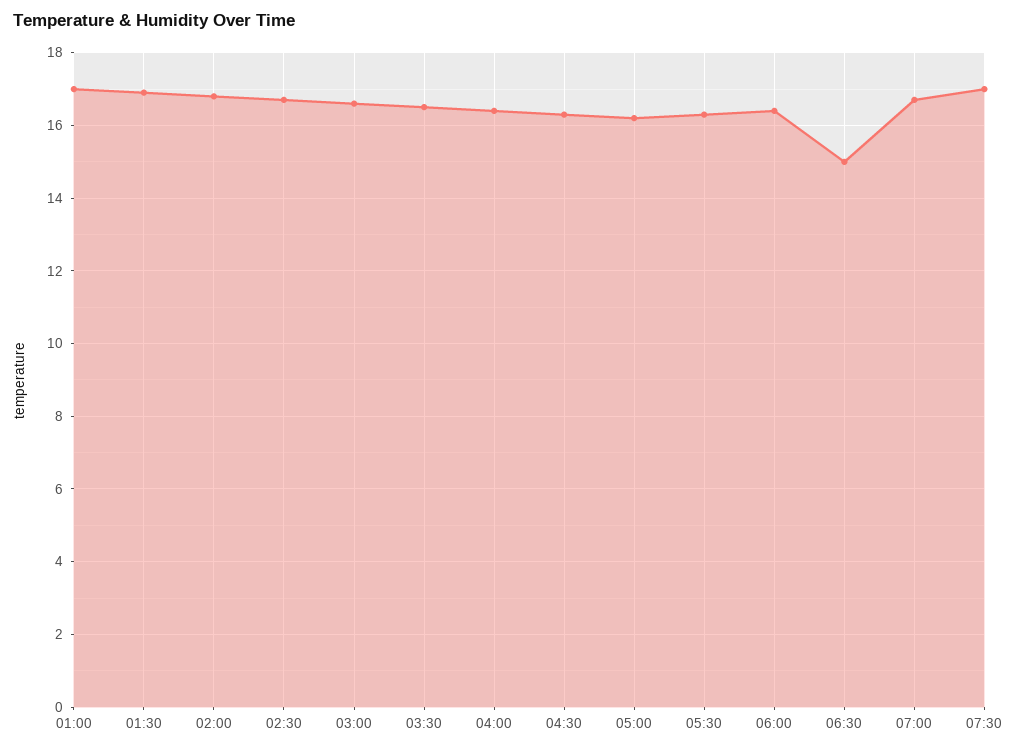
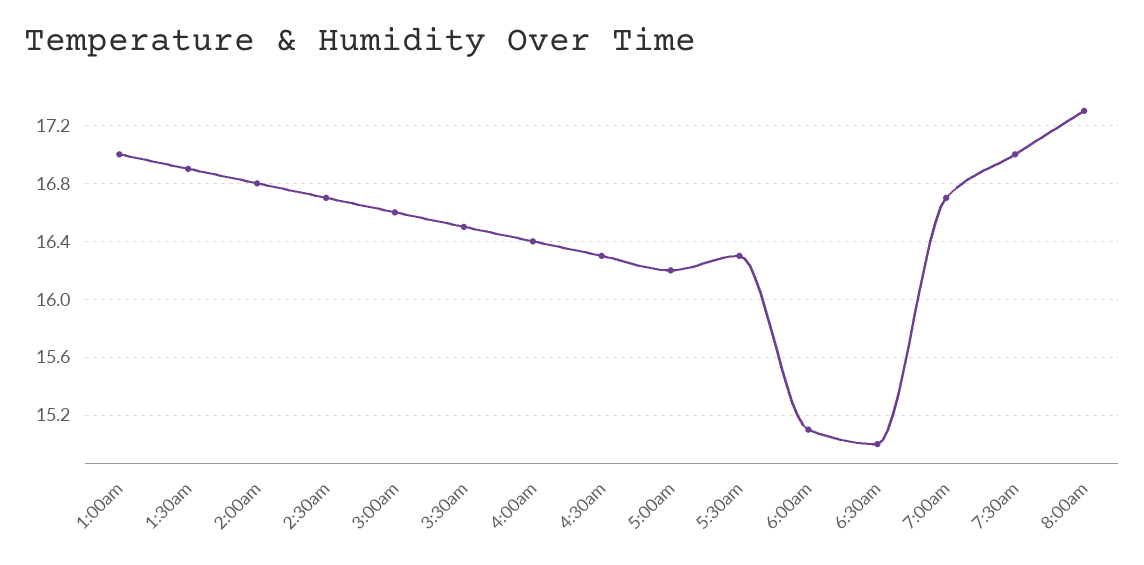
06:00: 16.5 -> 15.1
8:00am: none -> 17.3

